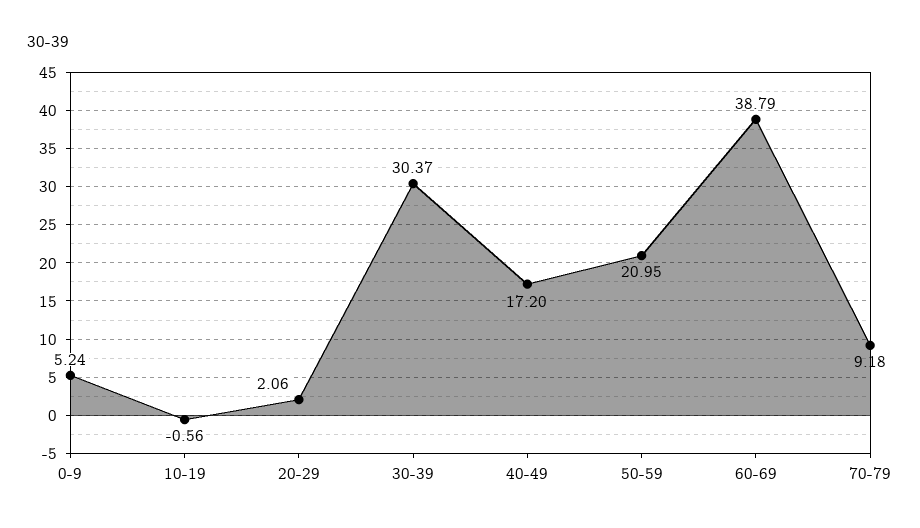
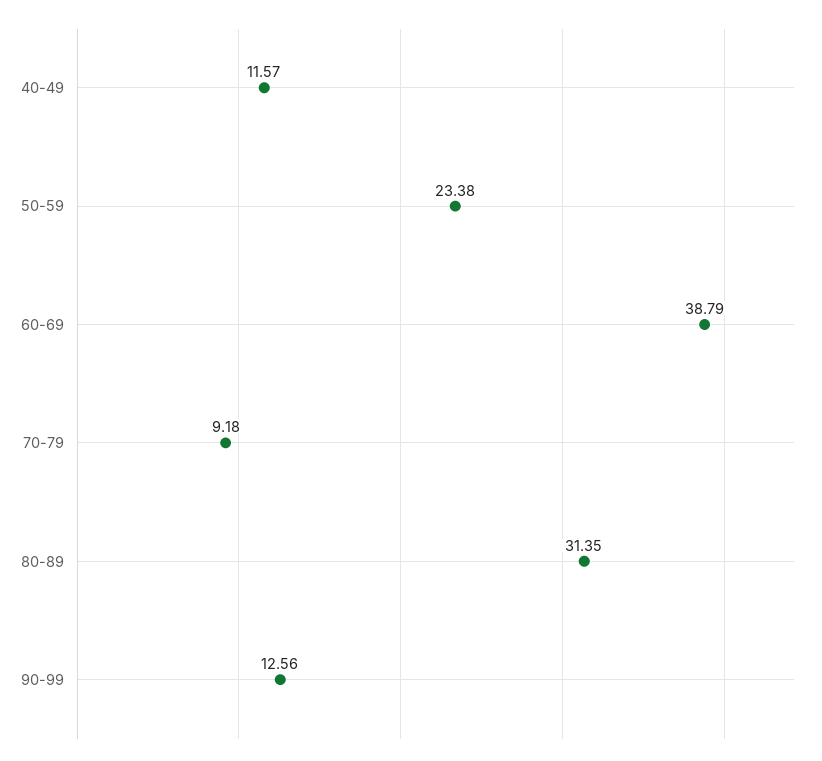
0-9: 5.24 -> none
10-19: -0.56 -> none
20-29: 2.06 -> none
30-39: 30.37 -> none
40-49: 17.2 -> 11.57
50-59: 20.95 -> 23.38
80-89: none -> 31.35
90-99: none -> 12.56

